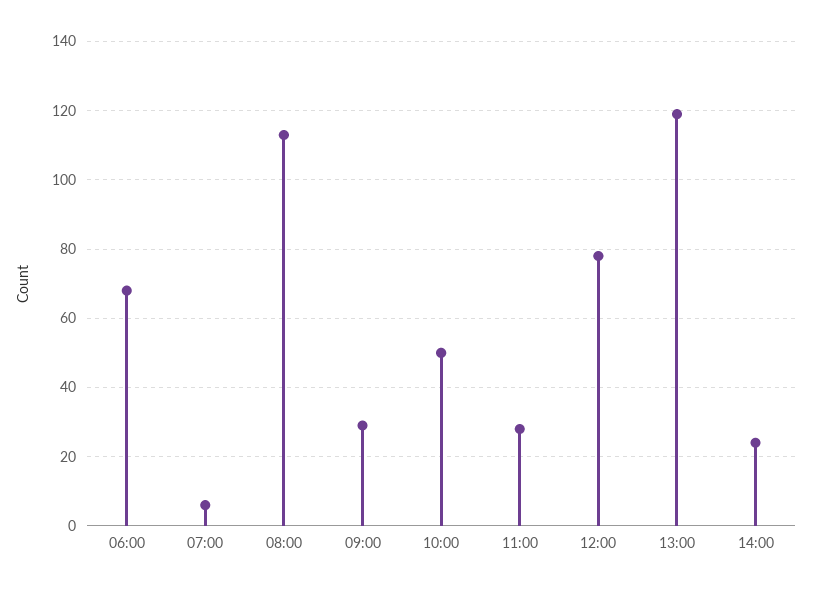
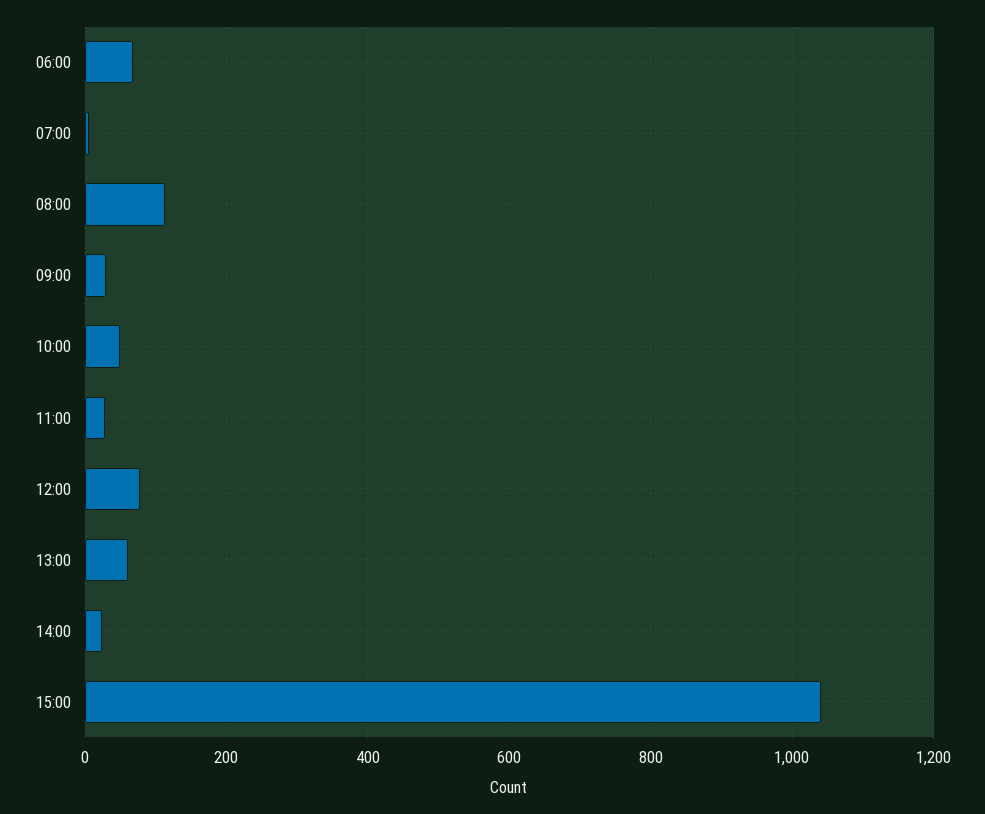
13:00: 120 -> 60
15:00: none -> 1040

